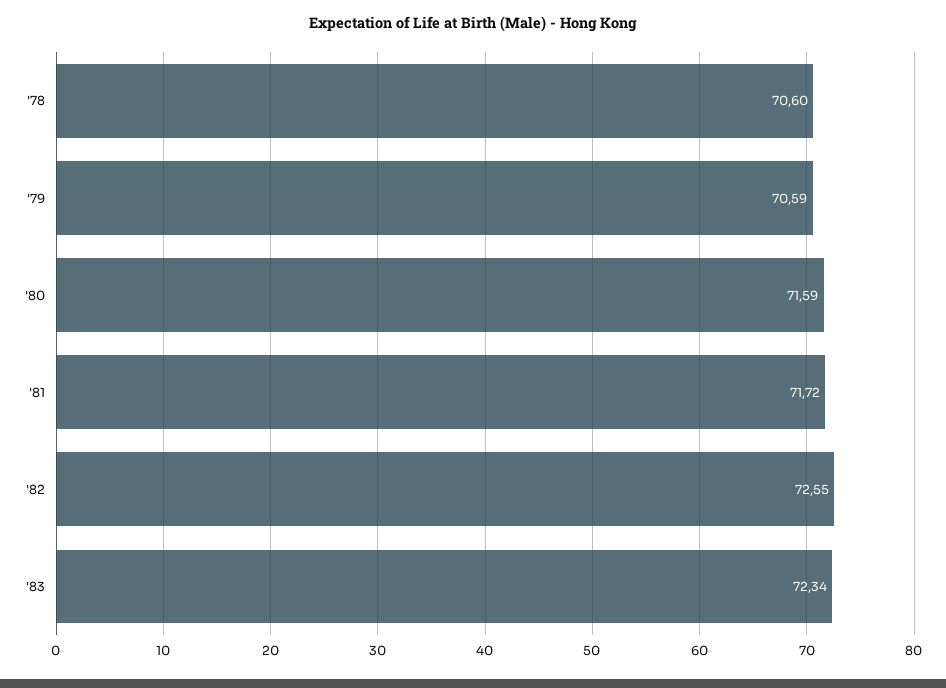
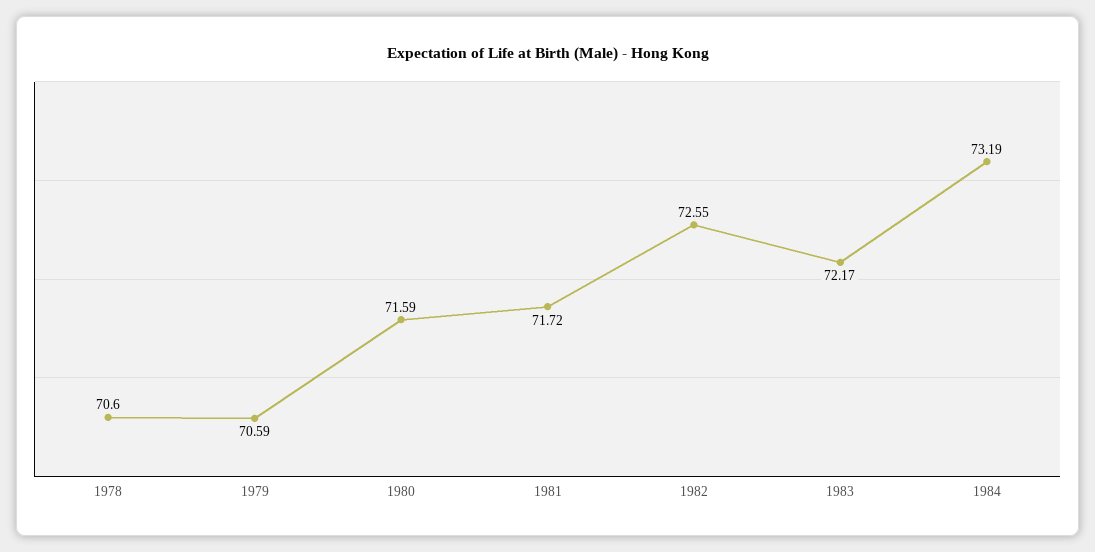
'83: 72.34 -> 72.17
1984: none -> 73.19

